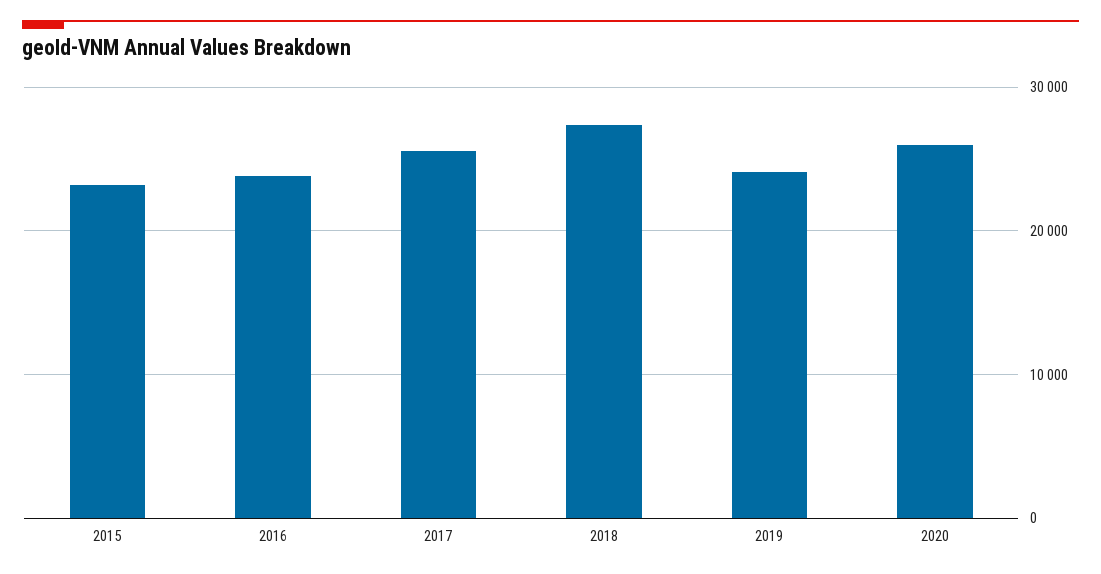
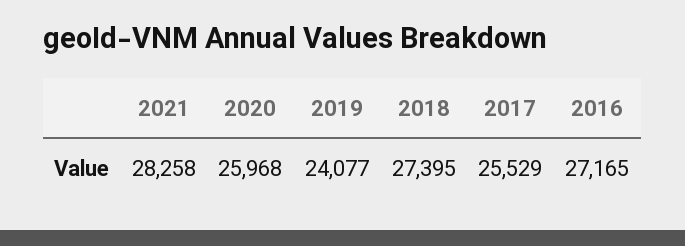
2015: 23000 -> none
2016: 24000 -> 27165
2021: none -> 28258

